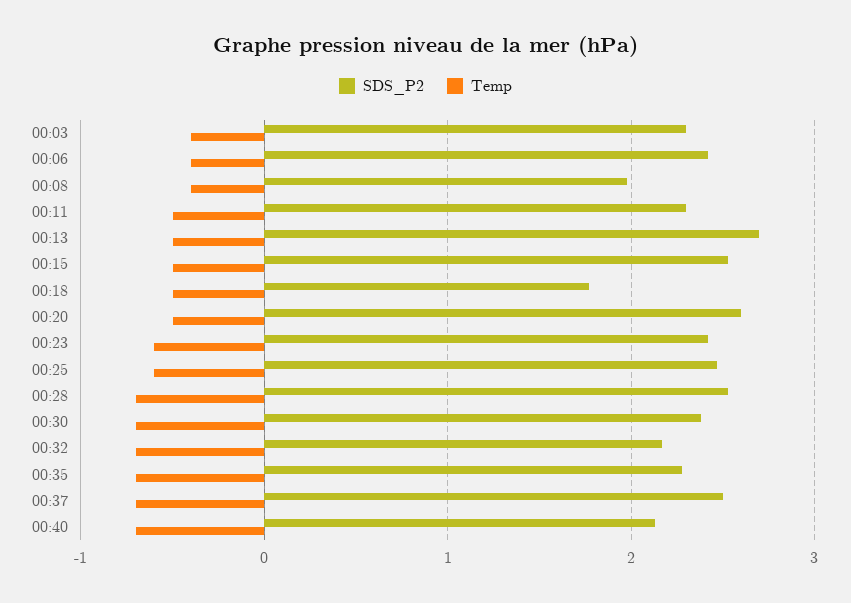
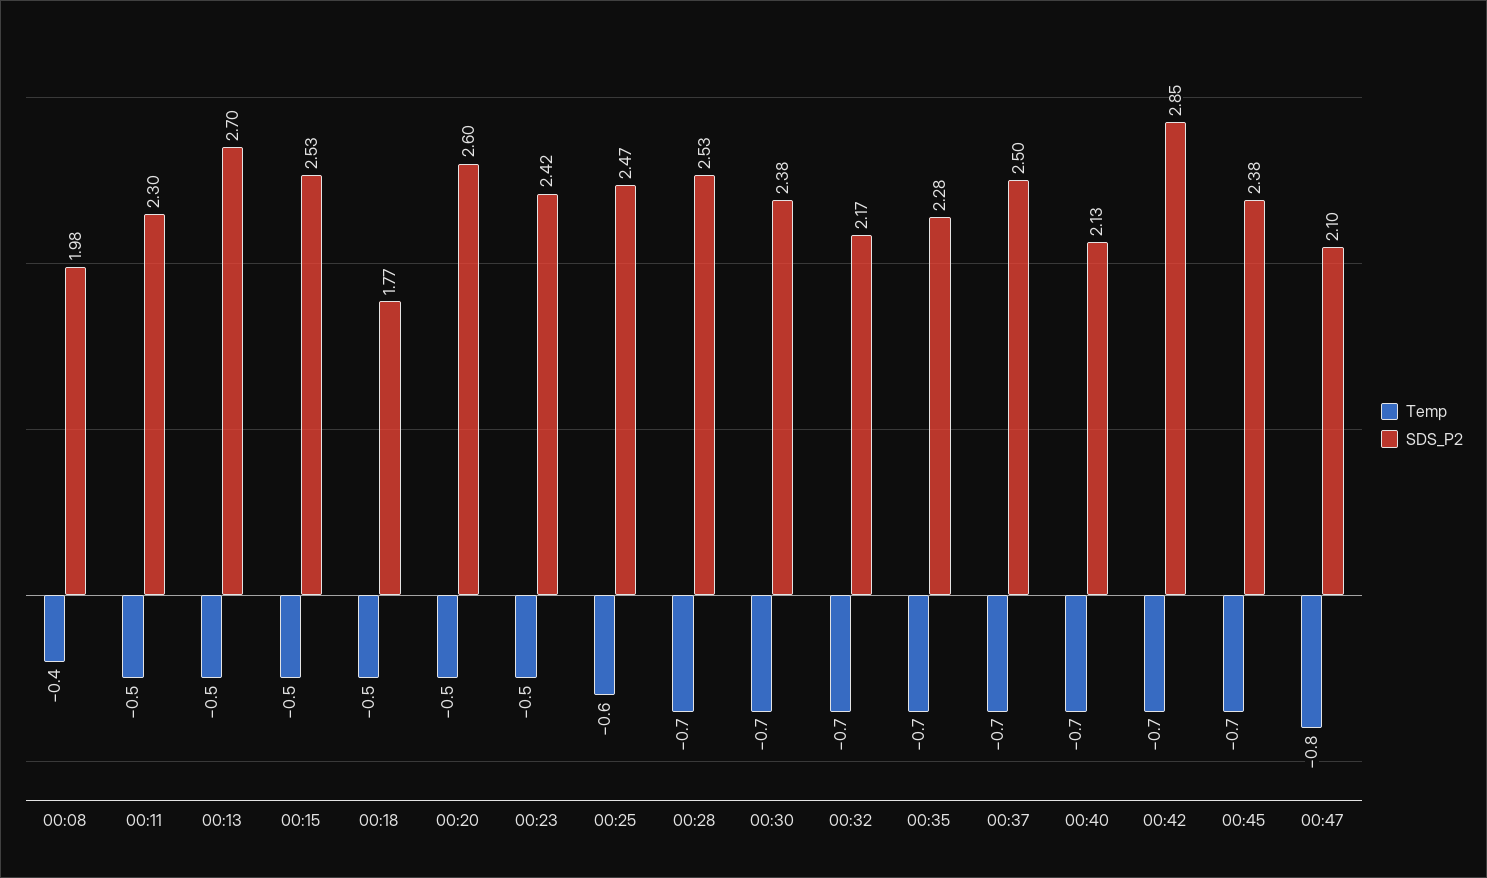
SDS_P2, 00:03: 2.3 -> none
Temp, 00:03: -0.4 -> none
SDS_P2, 00:06: 2.4 -> none
Temp, 00:06: -0.4 -> none
Temp, 00:23: -0.6 -> -0.5
Temp, 00:42: none -> -0.7
SDS_P2, 00:42: none -> 2.85
Temp, 00:45: none -> -0.7
SDS_P2, 00:45: none -> 2.38
Temp, 00:47: none -> -0.8
SDS_P2, 00:47: none -> 2.1

